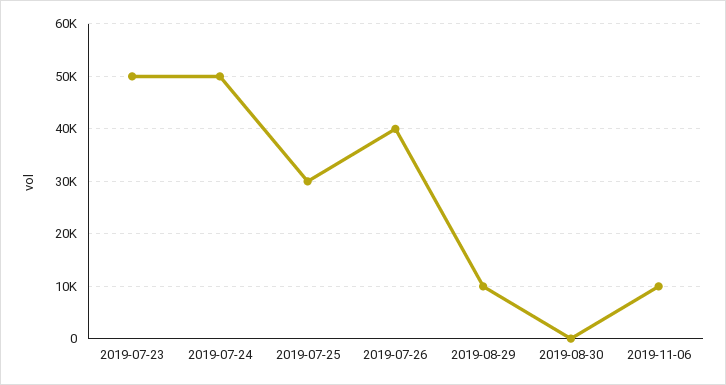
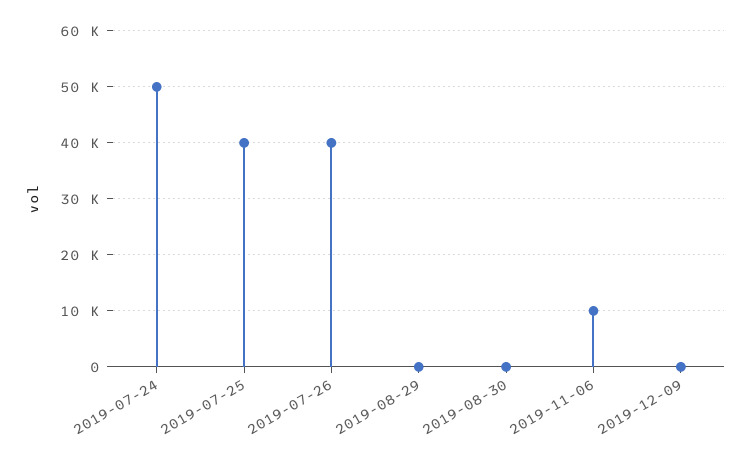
2019-07-23: 50000 -> none
2019-07-25: 30000 -> 40000
2019-08-29: 10000 -> 0
2019-12-09: none -> 0

